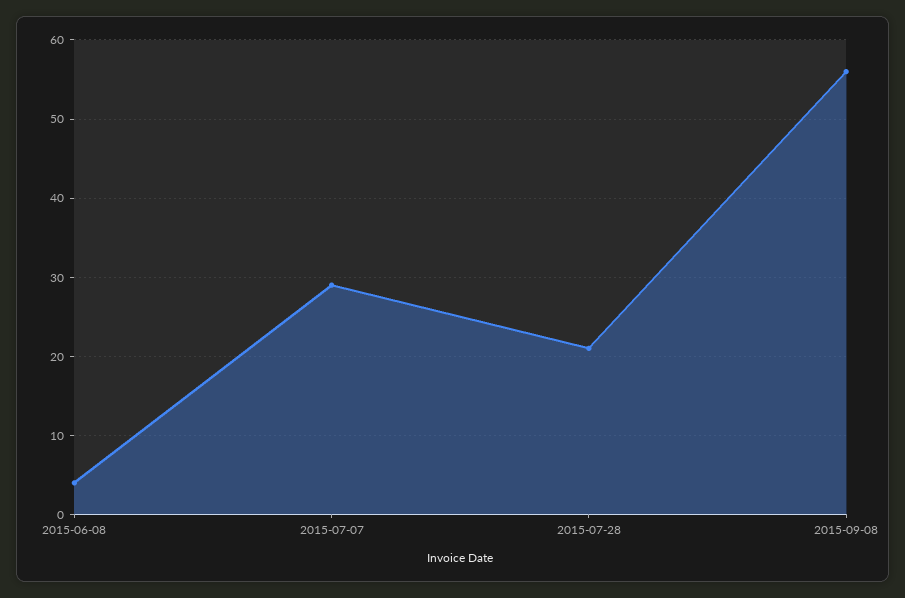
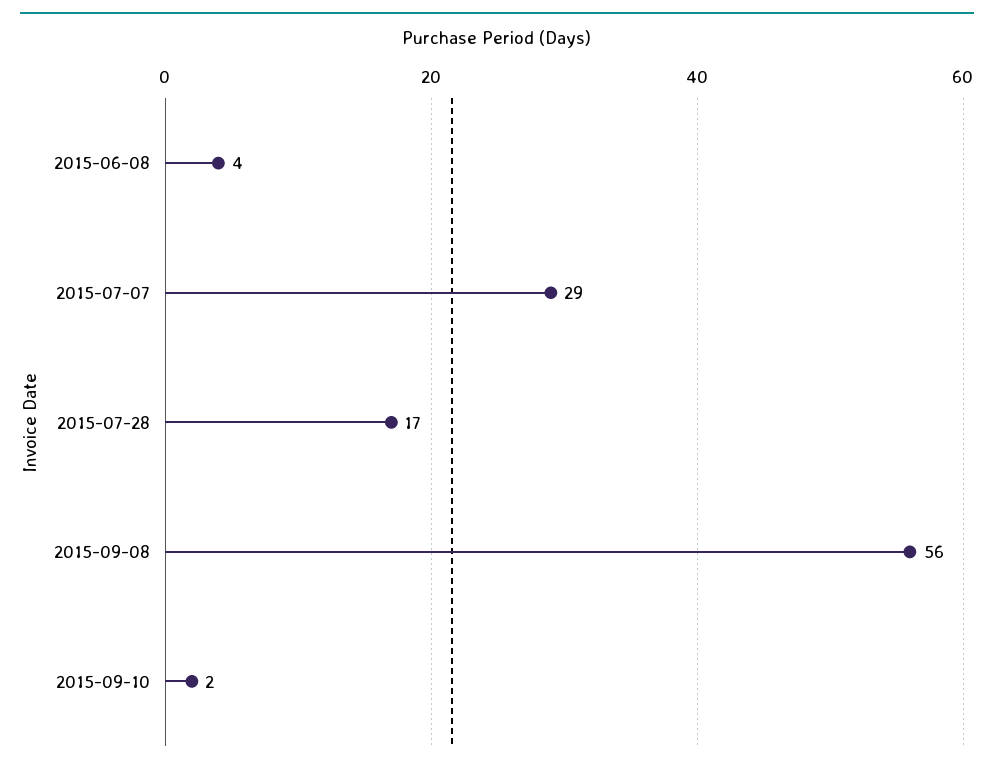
2015-07-28: 21 -> 17
2015-09-10: none -> 2

